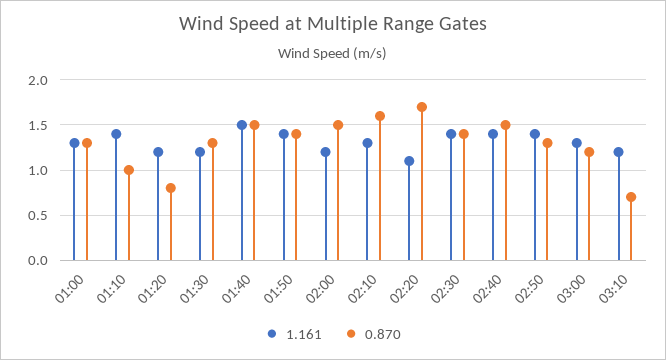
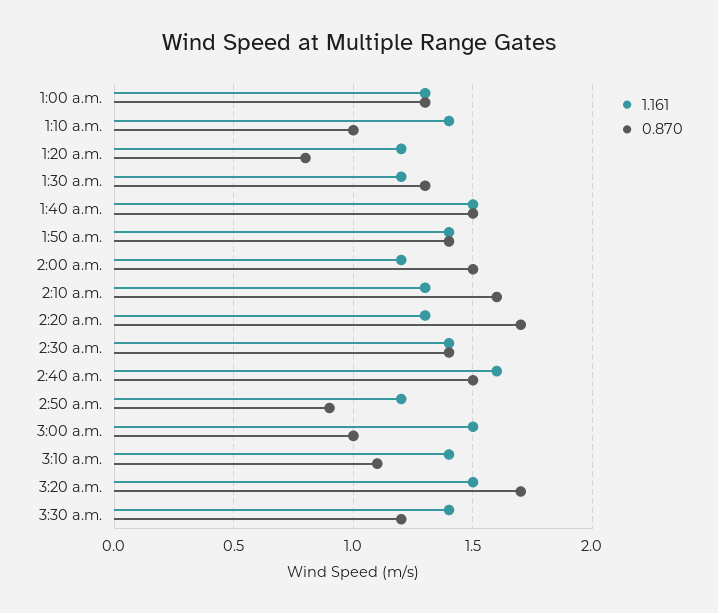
1.161, 02:20: 1.1 -> 1.3
1.161, 02:40: 1.4 -> 1.6
1.161, 02:50: 1.4 -> 1.2
0.870, 02:50: 1.3 -> 0.9
1.161, 03:00: 1.3 -> 1.5
0.870, 03:00: 1.2 -> 1
1.161, 03:10: 1.2 -> 1.4
0.870, 03:10: 0.7 -> 1.1
1.161, 3:20 a.m.: none -> 1.5
0.870, 3:20 a.m.: none -> 1.7
1.161, 3:30 a.m.: none -> 1.4
0.870, 3:30 a.m.: none -> 1.2

